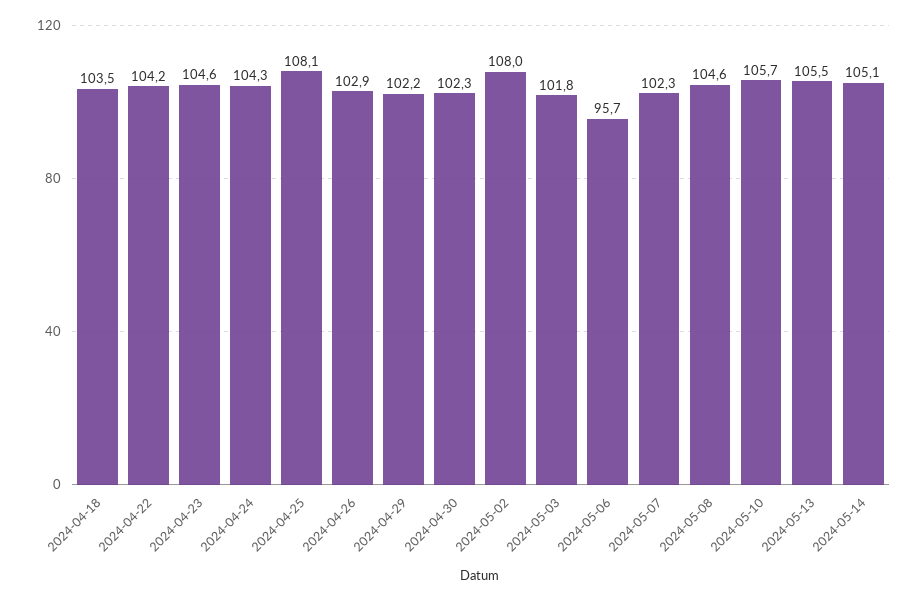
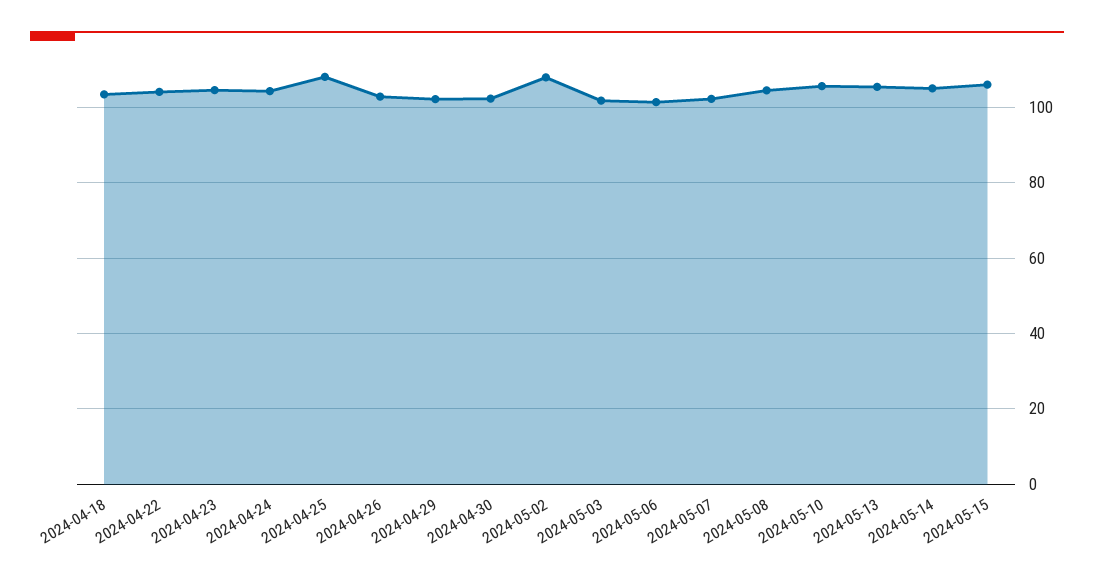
2024-05-06: 95.7 -> 102
2024-05-15: none -> 106

